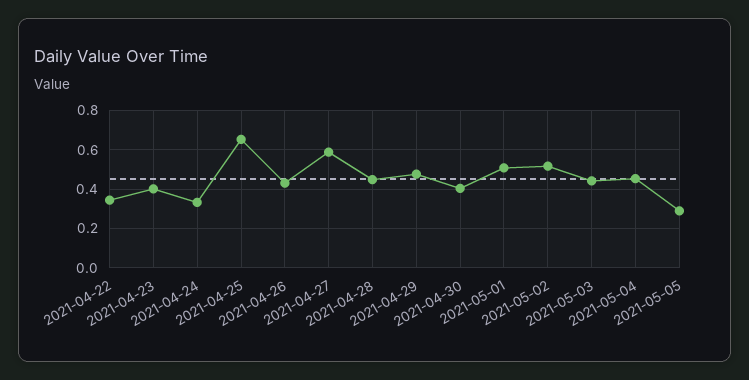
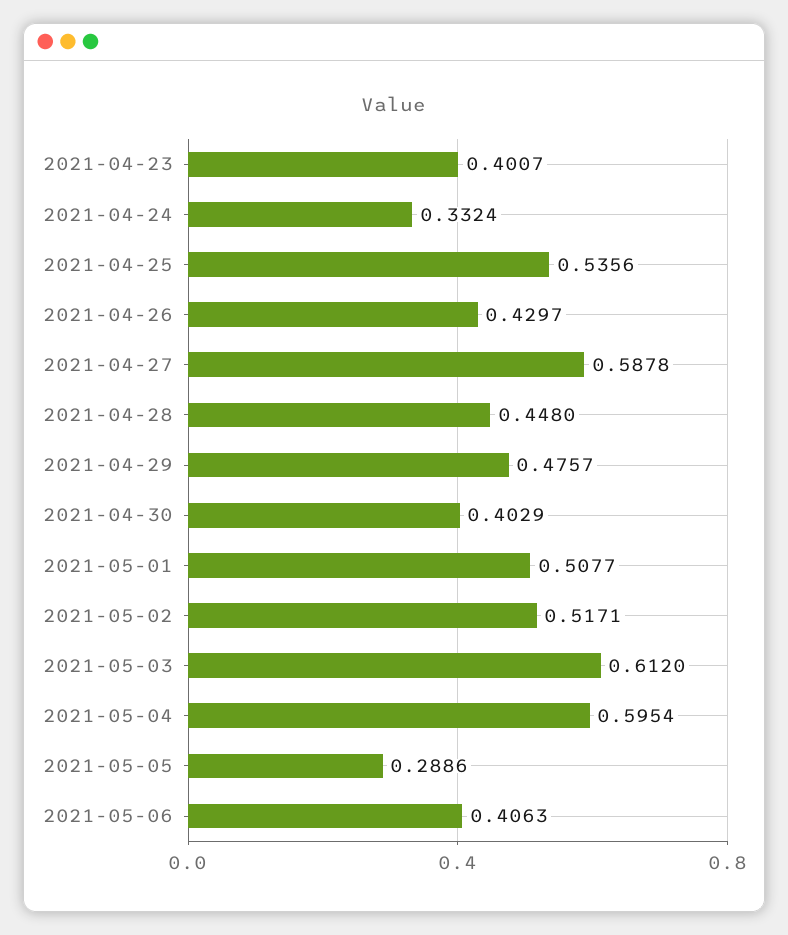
2021-04-22: 0.35 -> none
2021-04-25: 0.65 -> 0.5356
2021-05-03: 0.45 -> 0.612
2021-05-04: 0.45 -> 0.5954
2021-05-06: none -> 0.4063

